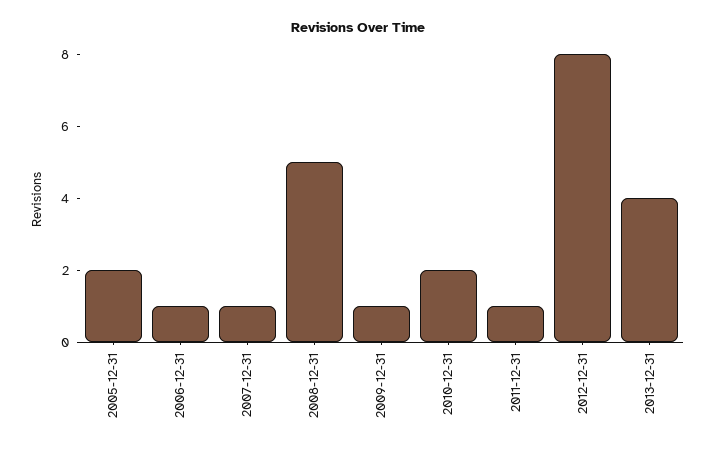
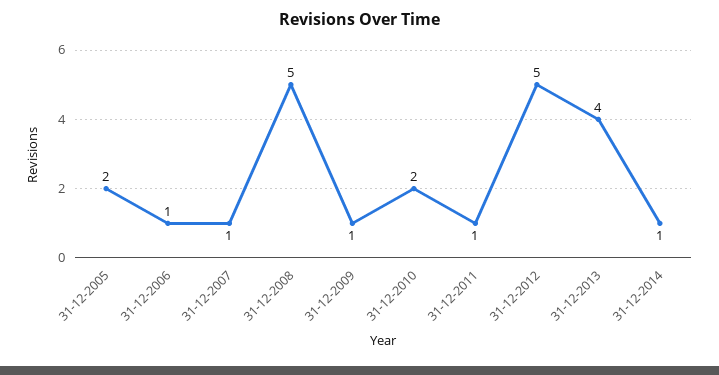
2012-12-31: 8 -> 5
31-12-2014: none -> 1

